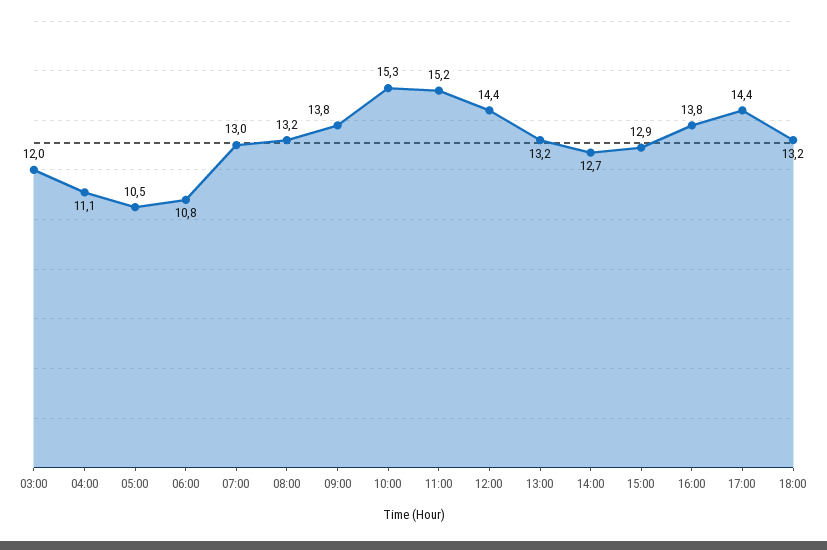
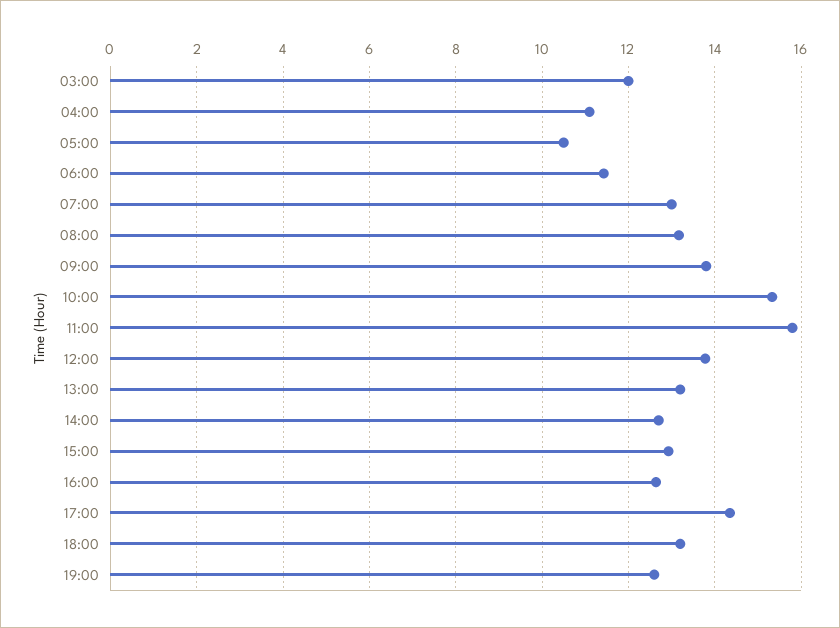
06:00: 10.8 -> 11.4
11:00: 15.2 -> 15.8
12:00: 14.4 -> 13.8
16:00: 13.8 -> 12.6
19:00: none -> 12.6

